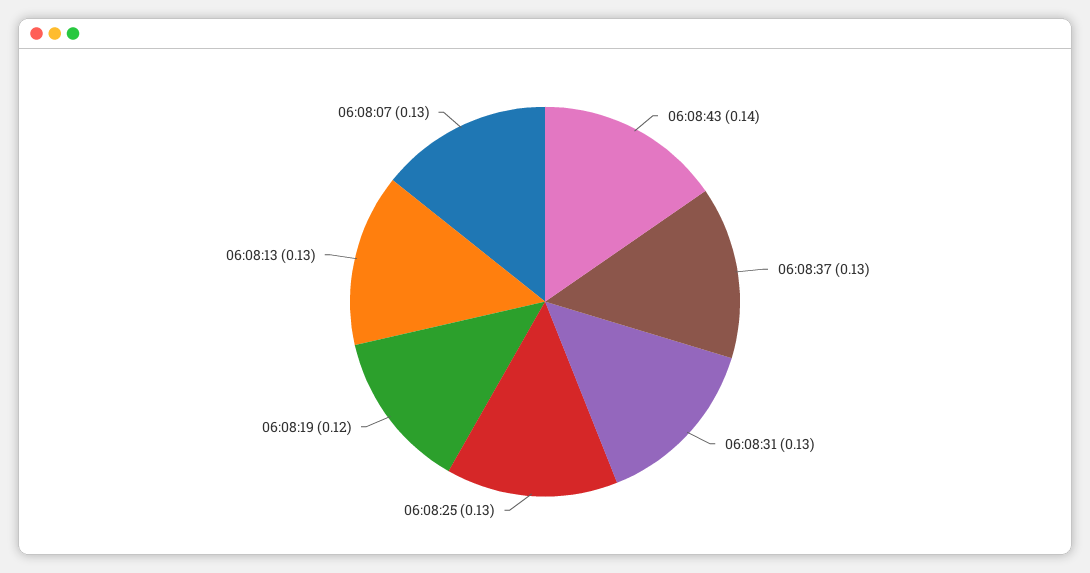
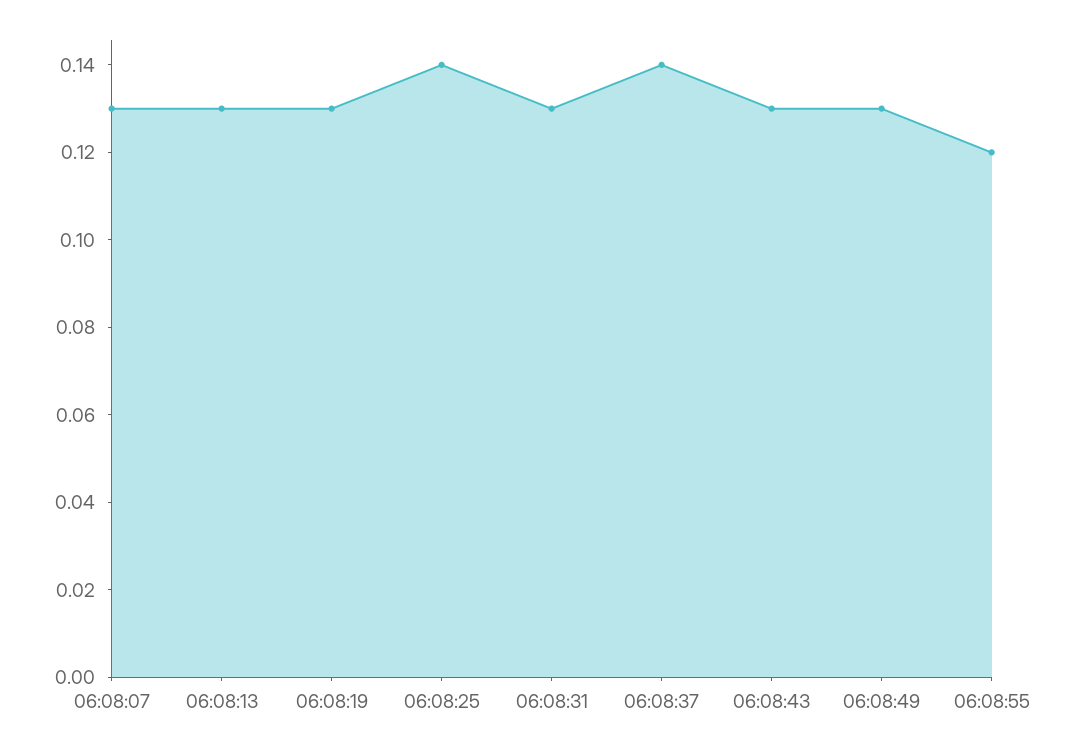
06:08:43: 0.14 -> 0.13
06:08:37: 0.13 -> 0.14
06:08:25: 0.13 -> 0.14
06:08:19: 0.12 -> 0.13
06:08:49: none -> 0.13
06:08:55: none -> 0.12

